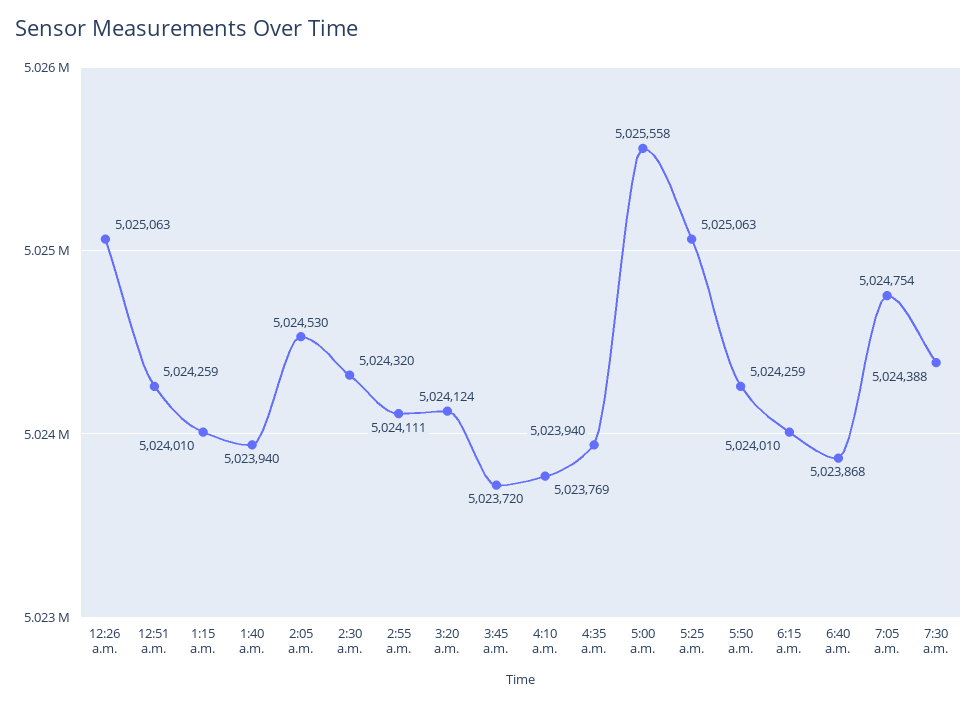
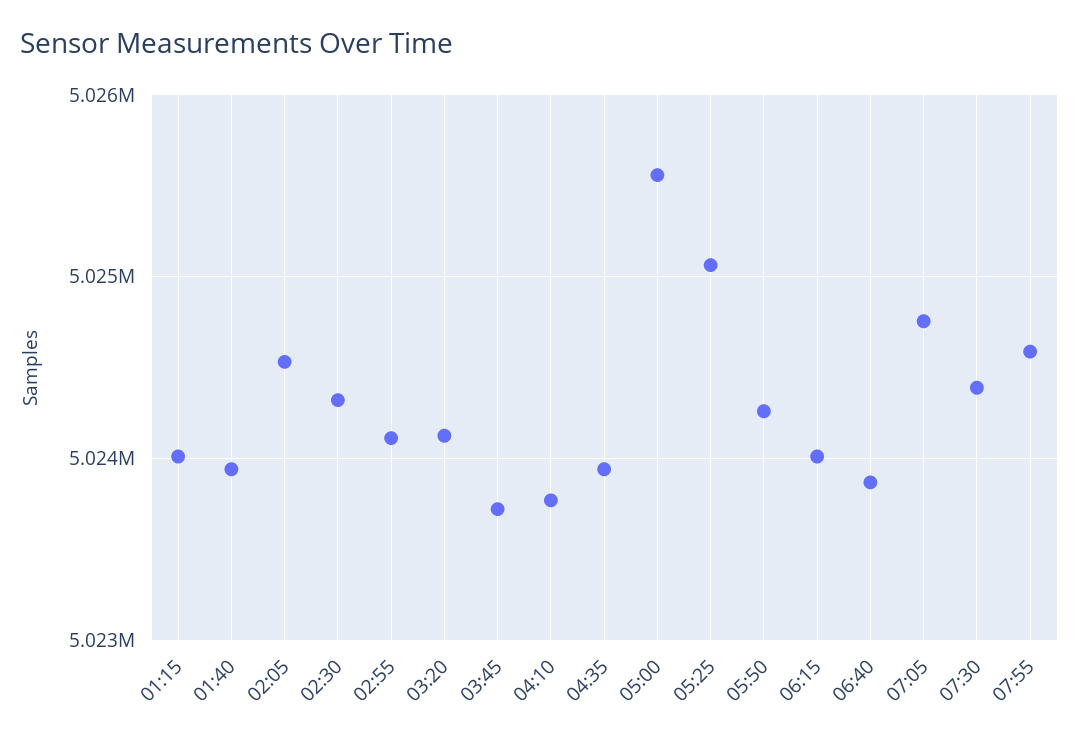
12:26 a.m.: 5025063 -> none
12:51 a.m.: 5024259 -> none
07:55: none -> 5024600

